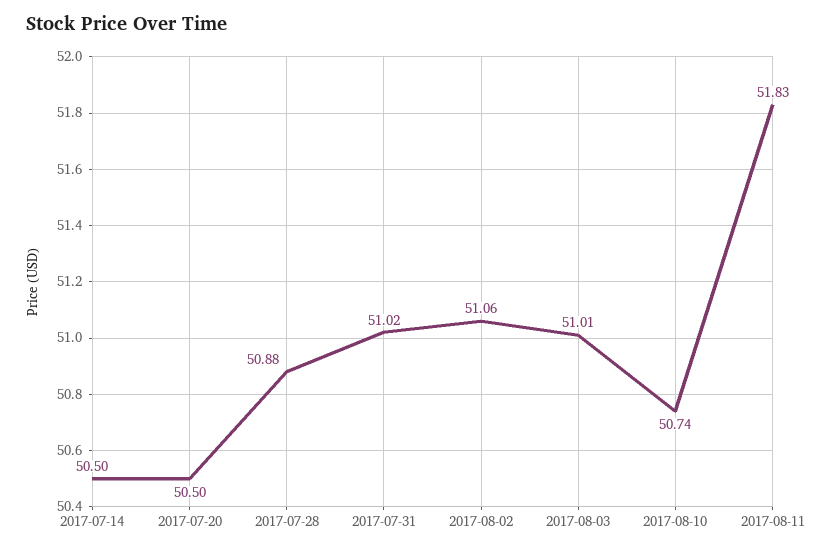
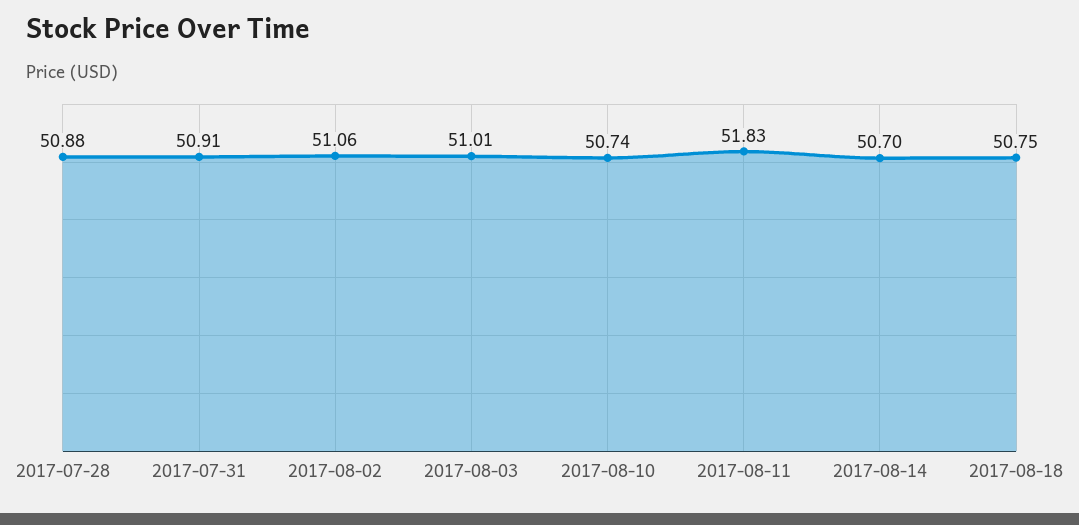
2017-07-14: 50.5 -> none
2017-07-20: 50.5 -> none
2017-07-31: 51.02 -> 50.91
2017-08-14: none -> 50.7
2017-08-18: none -> 50.75

